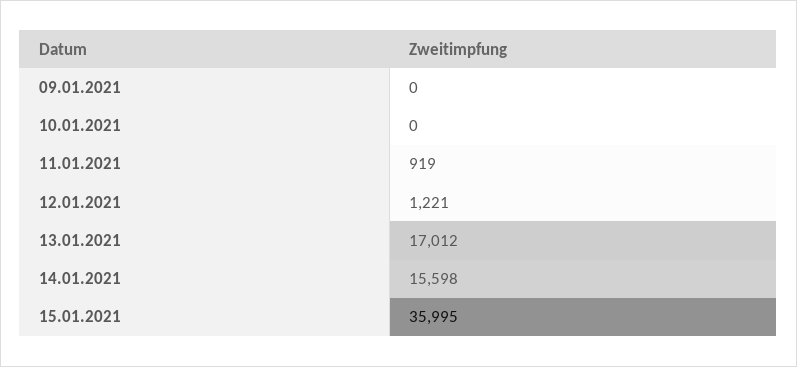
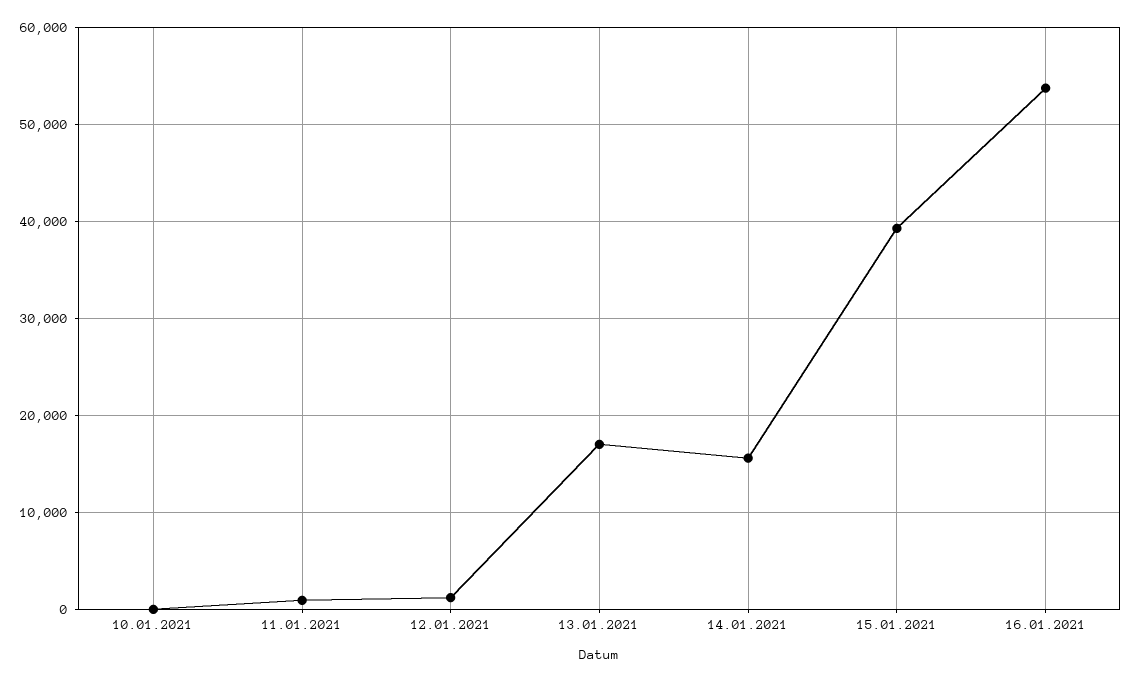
09.01.2021: 0 -> none
15.01.2021: 35995 -> 39000
16.01.2021: none -> 54000

